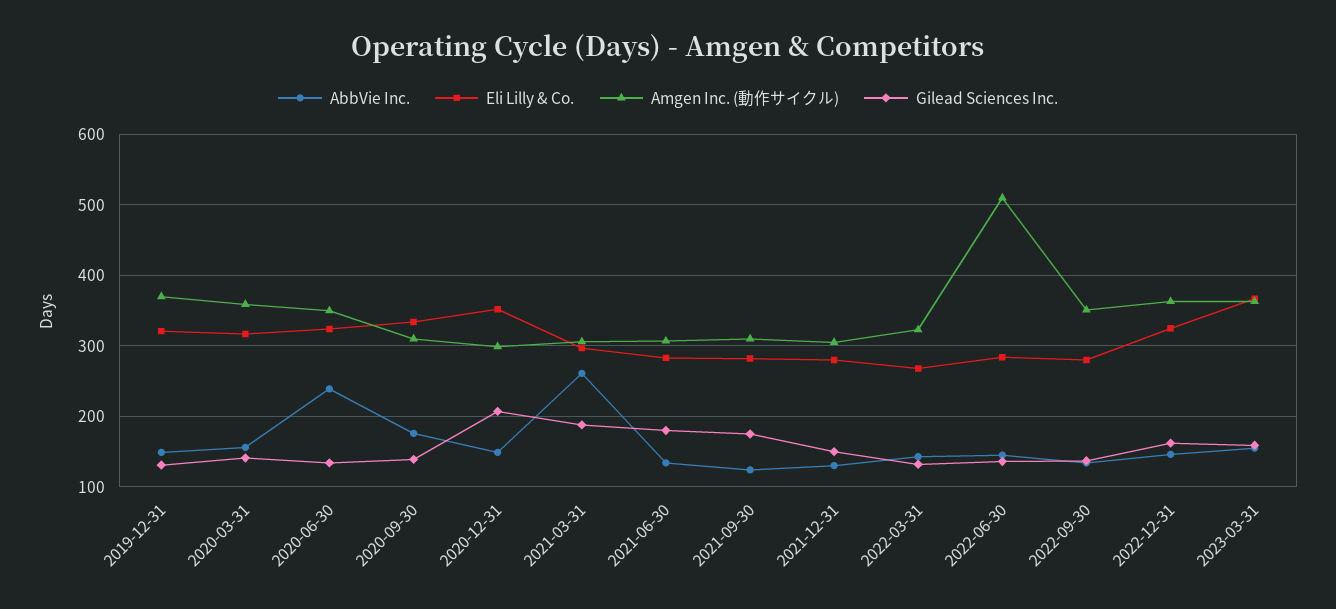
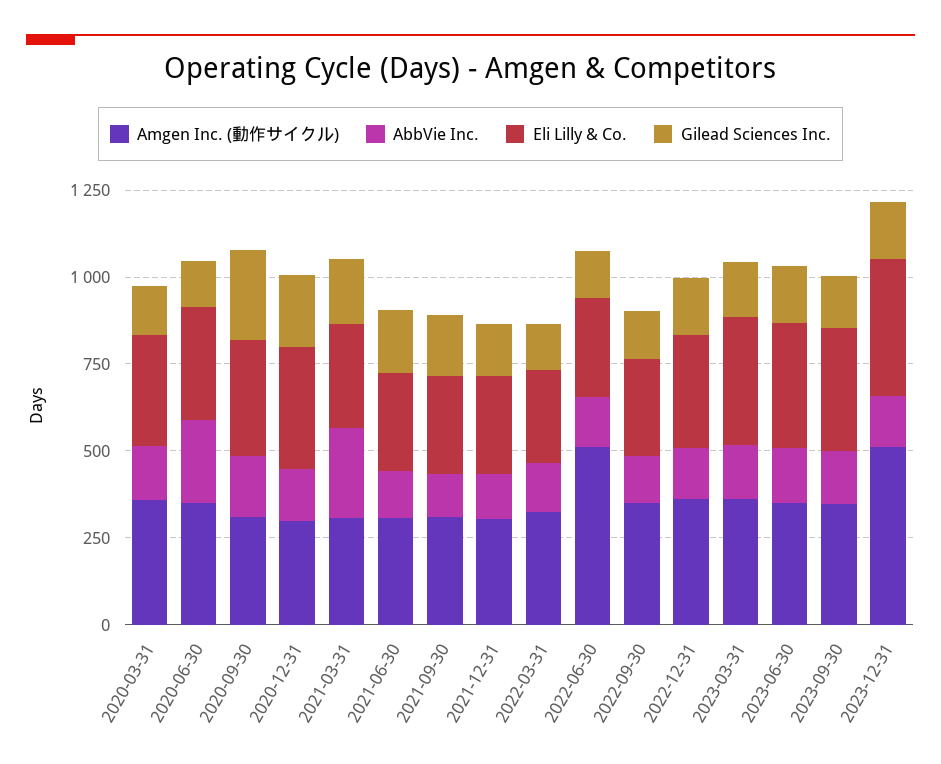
AbbVie Inc., 2019-12-31: 150 -> none
Eli Lilly & Co., 2019-12-31: 320 -> none
Amgen Inc. (動作サイクル), 2019-12-31: 370 -> none
Gilead Sciences Inc., 2019-12-31: 130 -> none
Gilead Sciences Inc., 2020-09-30: 140 -> 250
Amgen Inc. (動作サイクル), 2023-06-30: none -> 350
AbbVie Inc., 2023-06-30: none -> 150
Eli Lilly & Co., 2023-06-30: none -> 350
Gilead Sciences Inc., 2023-06-30: none -> 150
Amgen Inc. (動作サイクル), 2023-09-30: none -> 350
AbbVie Inc., 2023-09-30: none -> 150
Eli Lilly & Co., 2023-09-30: none -> 350
Gilead Sciences Inc., 2023-09-30: none -> 150
Amgen Inc. (動作サイクル), 2023-12-31: none -> 500
AbbVie Inc., 2023-12-31: none -> 150
Eli Lilly & Co., 2023-12-31: none -> 400
Gilead Sciences Inc., 2023-12-31: none -> 150

